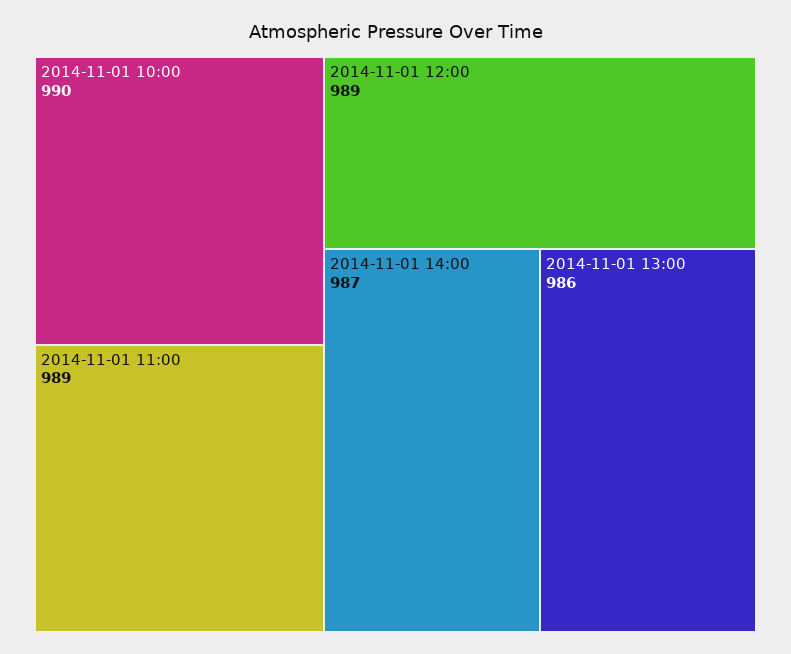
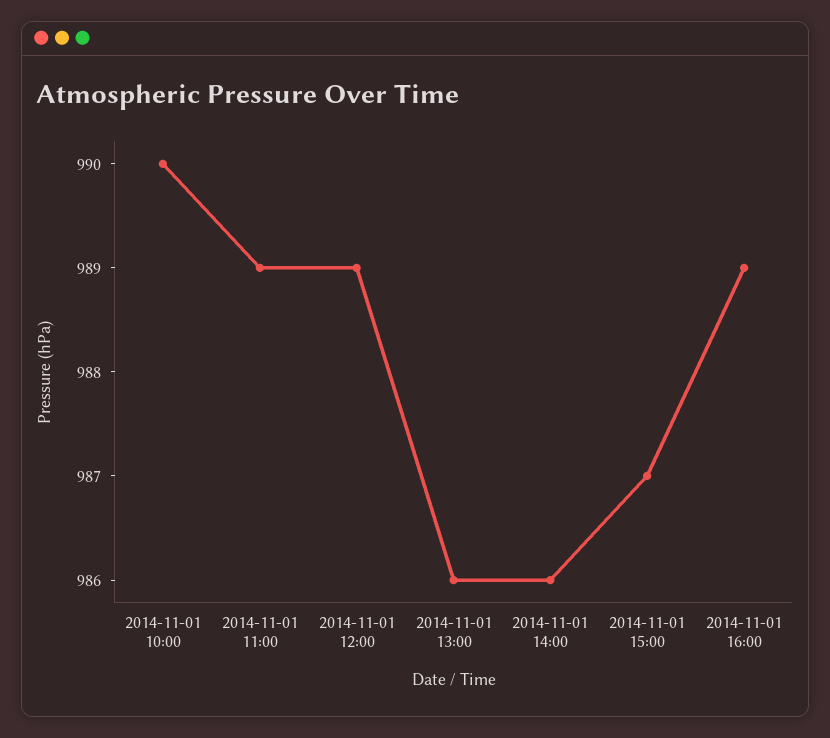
2014-11-01 14:00: 987 -> 986
2014-11-01 15:00: none -> 987
2014-11-01 16:00: none -> 989

